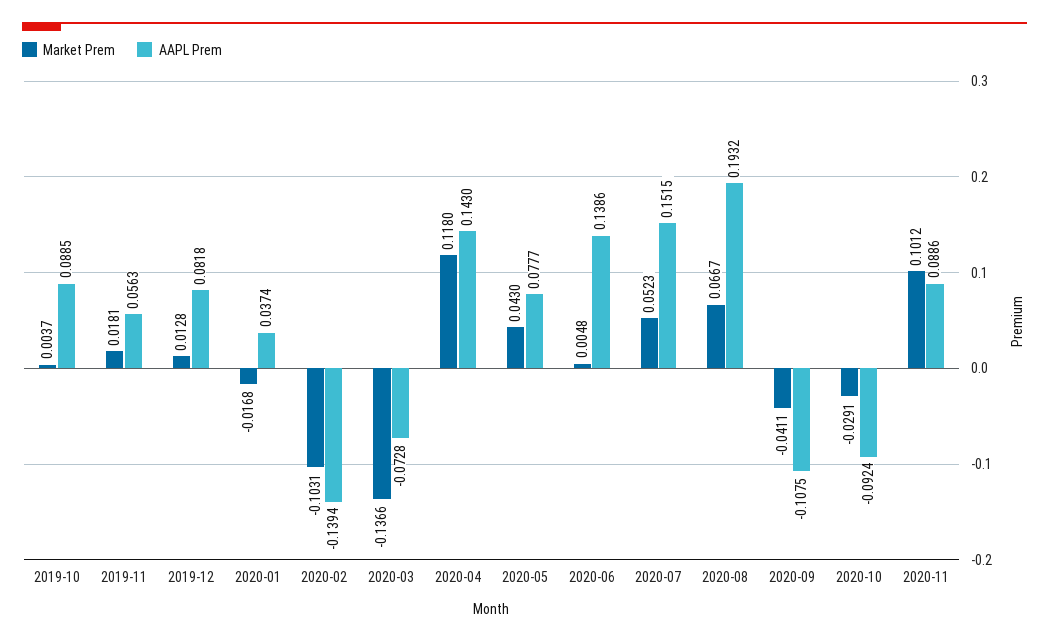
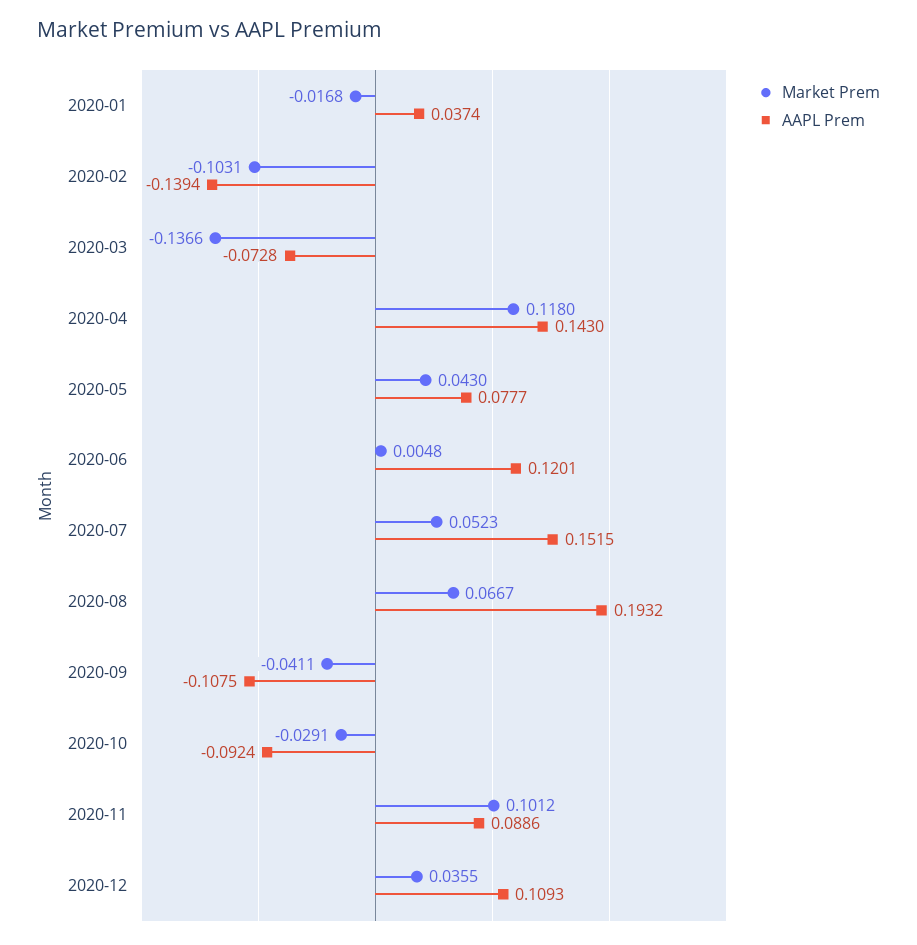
Market Prem, 2019-10: 0.0037 -> none
AAPL Prem, 2019-10: 0.0885 -> none
Market Prem, 2019-11: 0.0181 -> none
AAPL Prem, 2019-11: 0.0563 -> none
Market Prem, 2019-12: 0.0128 -> none
AAPL Prem, 2019-12: 0.0818 -> none
AAPL Prem, 2020-06: 0.1386 -> 0.1201
Market Prem, 2020-12: none -> 0.0355
AAPL Prem, 2020-12: none -> 0.1093

